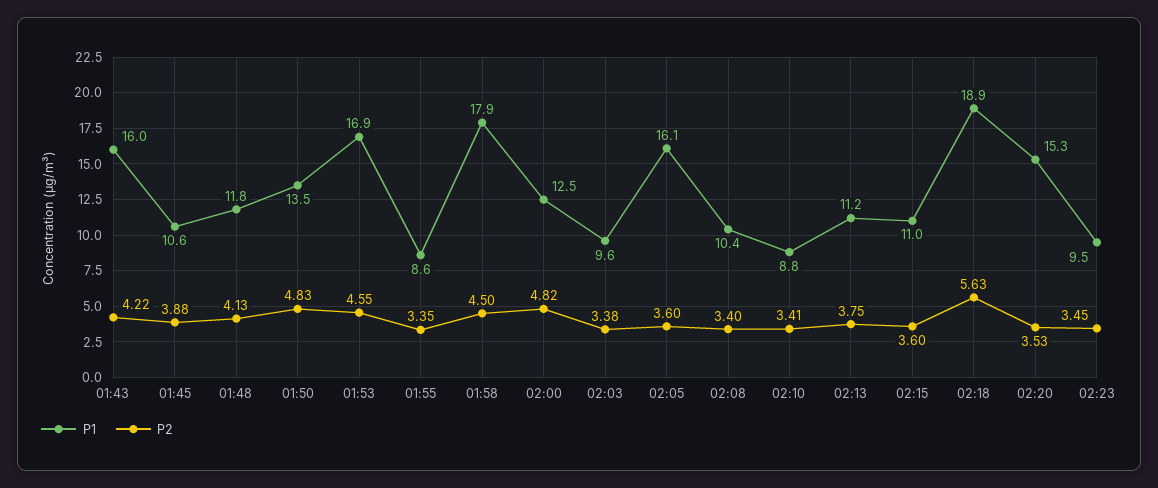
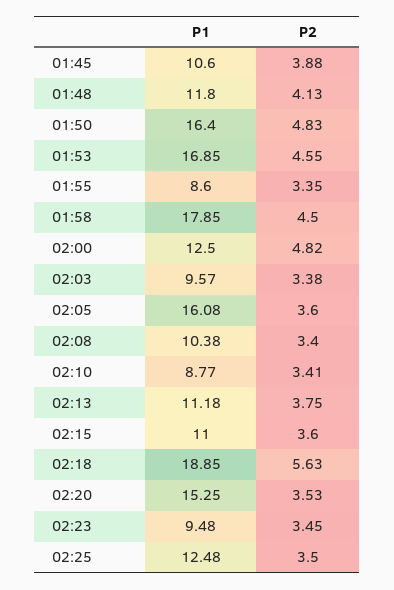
P1, 01:43: 16 -> none
P2, 01:43: 4.22 -> none
P1, 01:50: 13.5 -> 16.4
P1, 02:25: none -> 12.48
P2, 02:25: none -> 3.5

